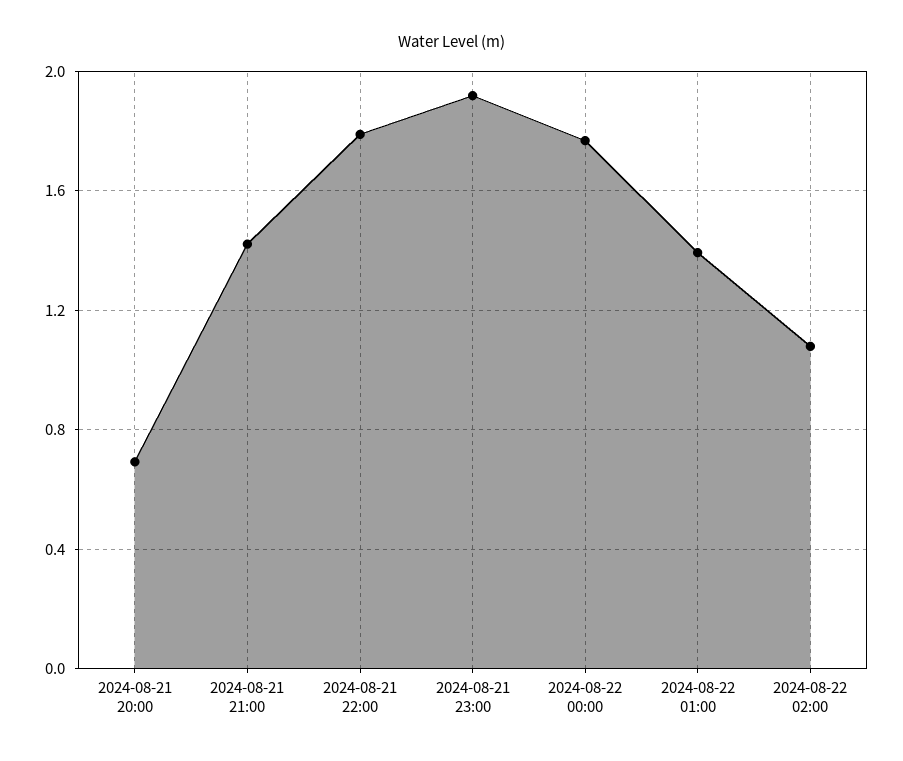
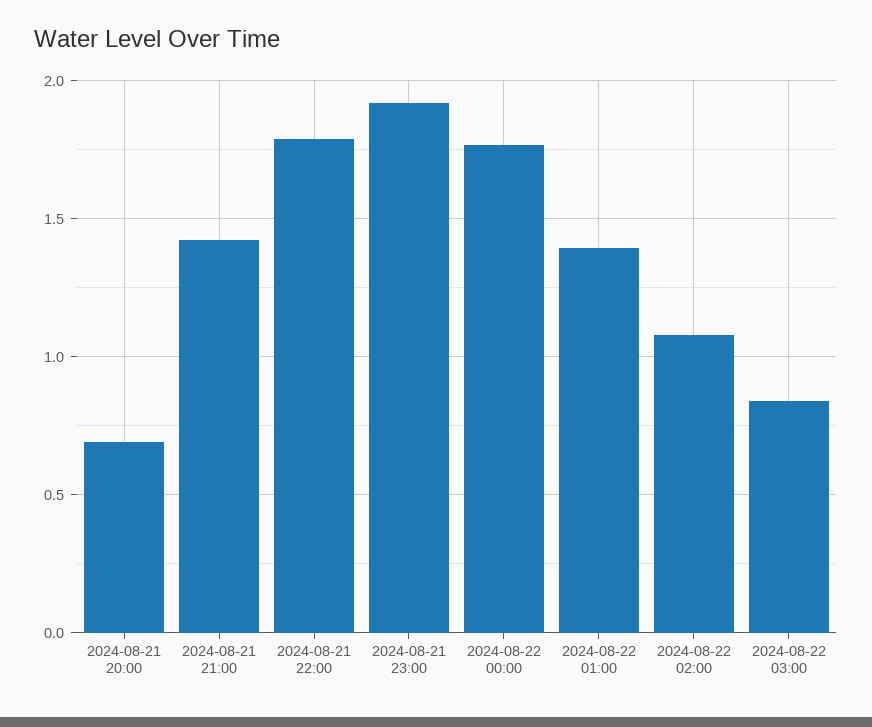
2024-08-22 03:00: none -> 0.85

